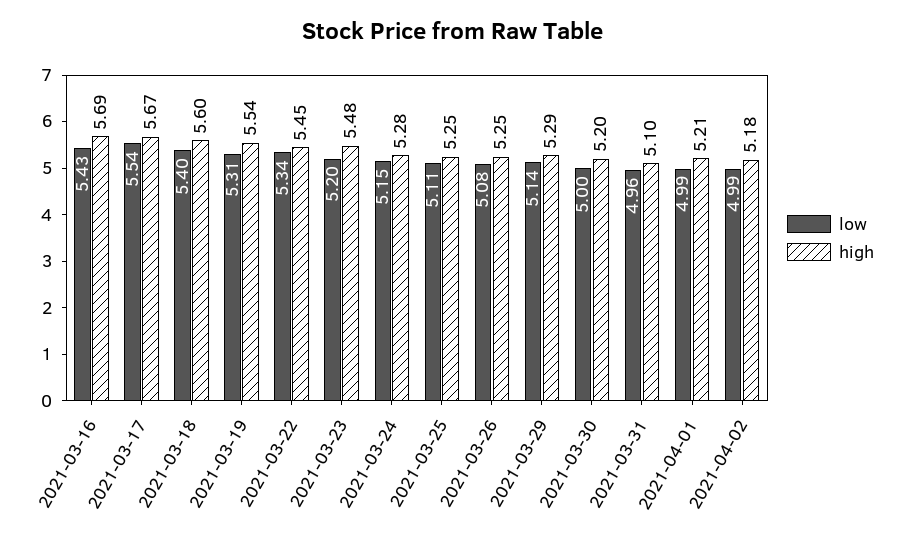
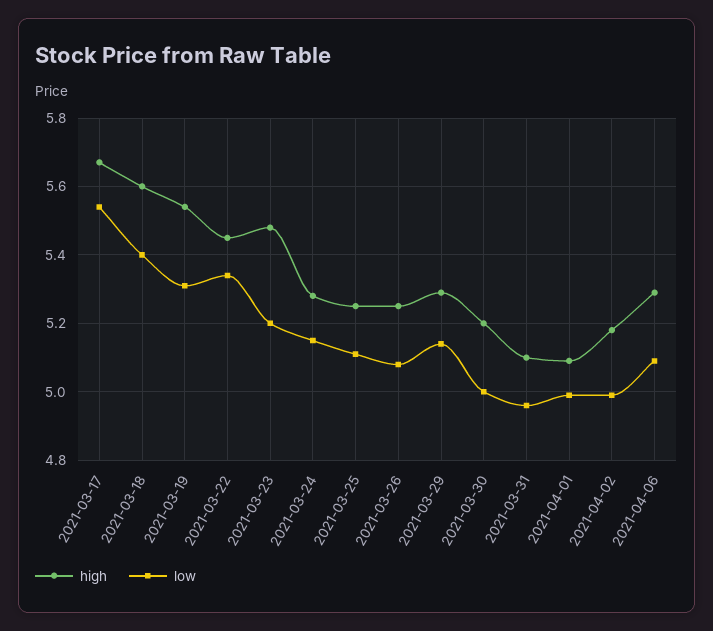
low, 2021-03-16: 5.43 -> none
high, 2021-03-16: 5.69 -> none
high, 2021-04-01: 5.21 -> 5.1
high, 2021-04-06: none -> 5.3
low, 2021-04-06: none -> 5.1

